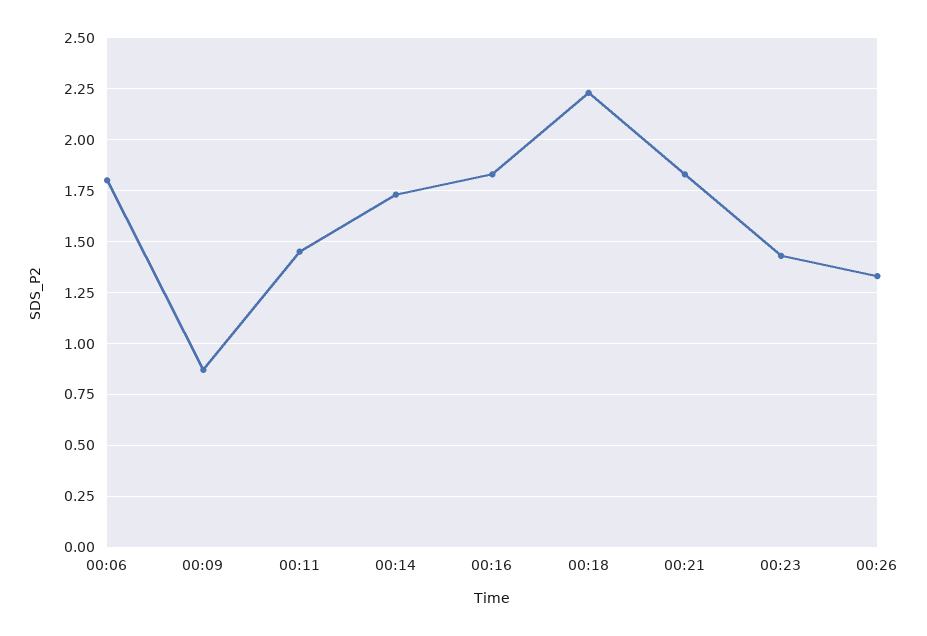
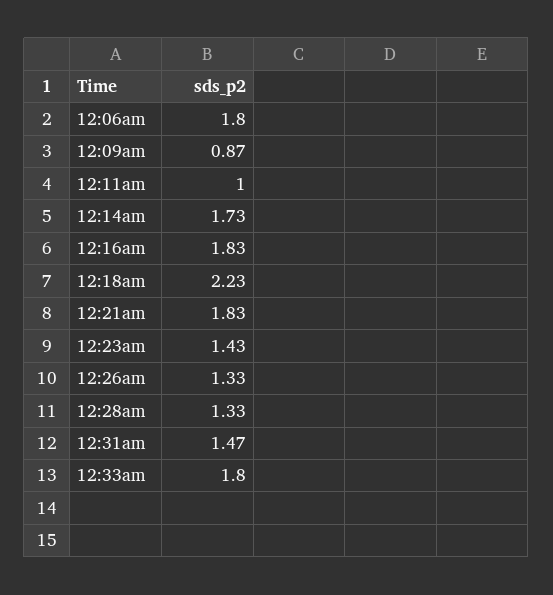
00:11: 1.45 -> 1
12:28am: none -> 1.33
12:31am: none -> 1.47
12:33am: none -> 1.8

